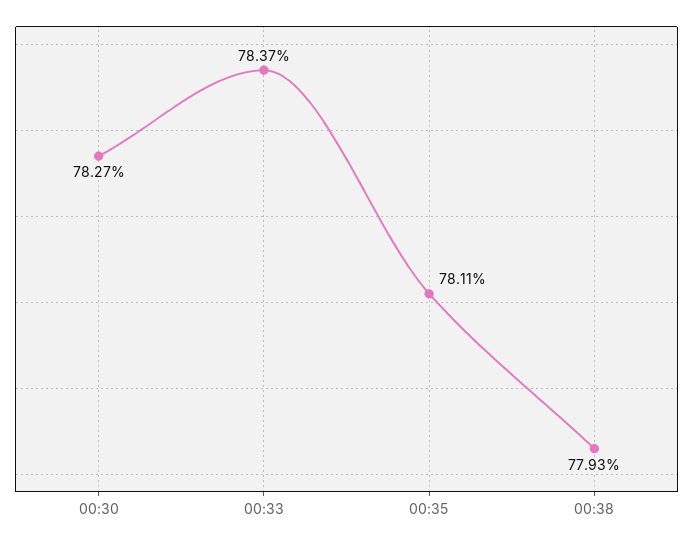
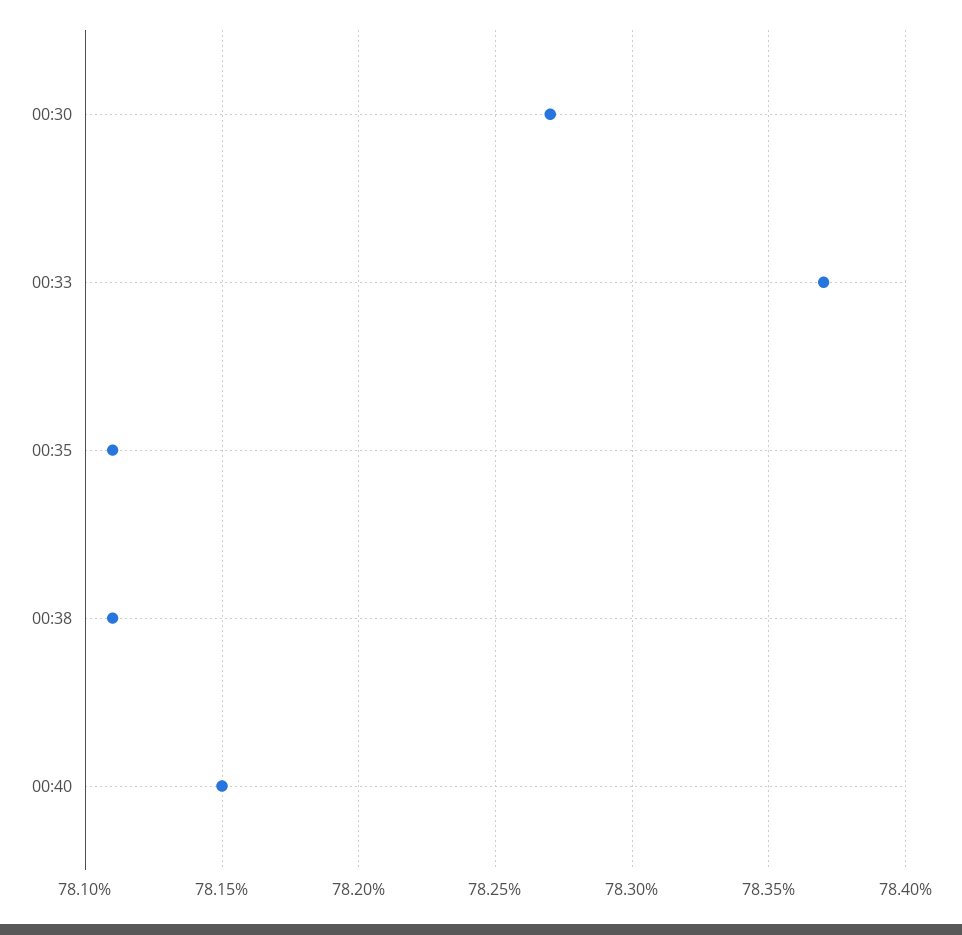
00:38: 77.93 -> 78.11
00:40: none -> 78.15

